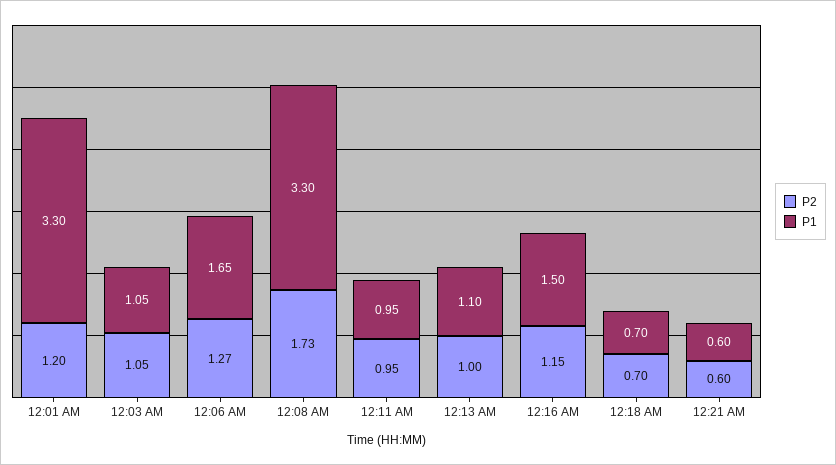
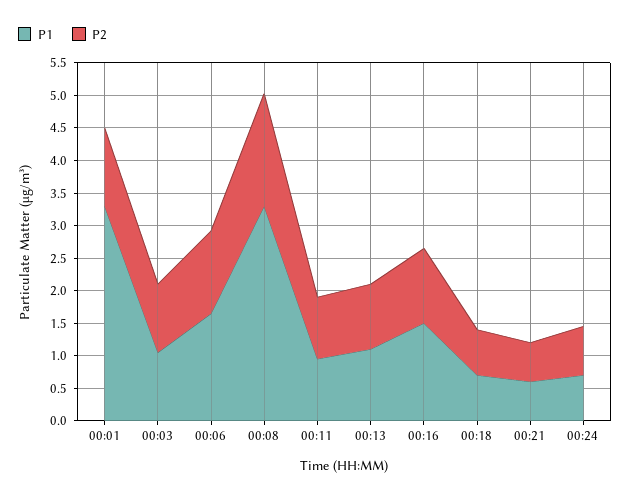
P1, 00:24: none -> 0.75
P2, 00:24: none -> 0.75

